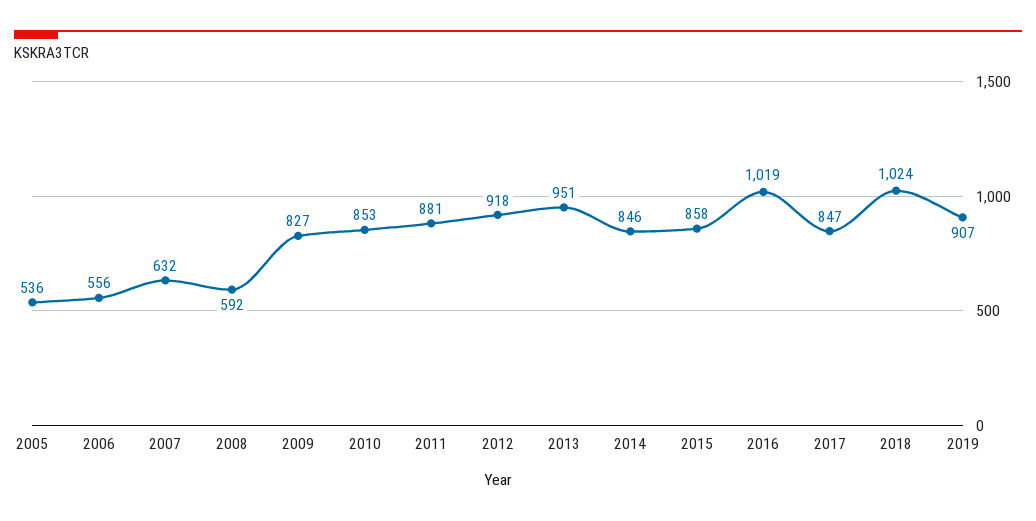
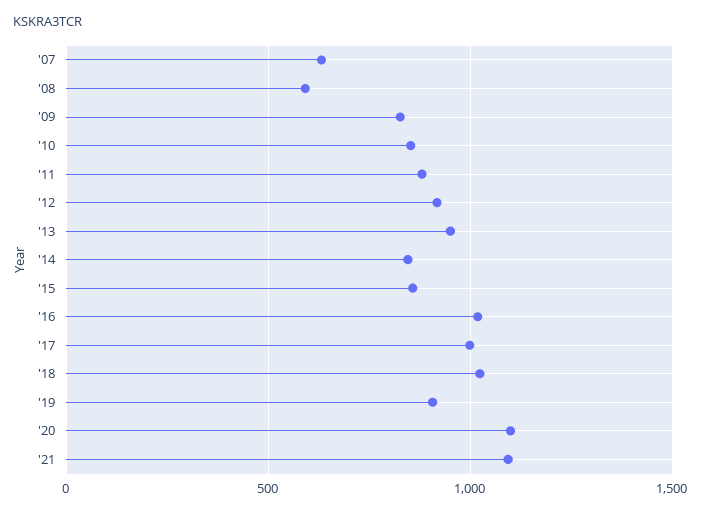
2005: 536 -> none
2006: 556 -> none
2017: 847 -> 1000
'20: none -> 1100
'21: none -> 1100

